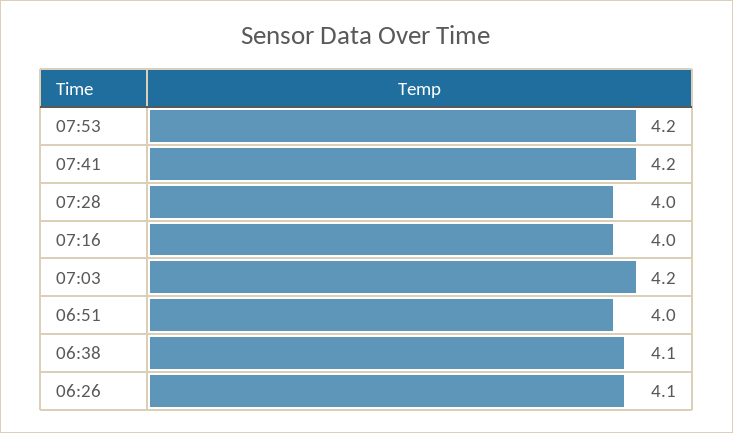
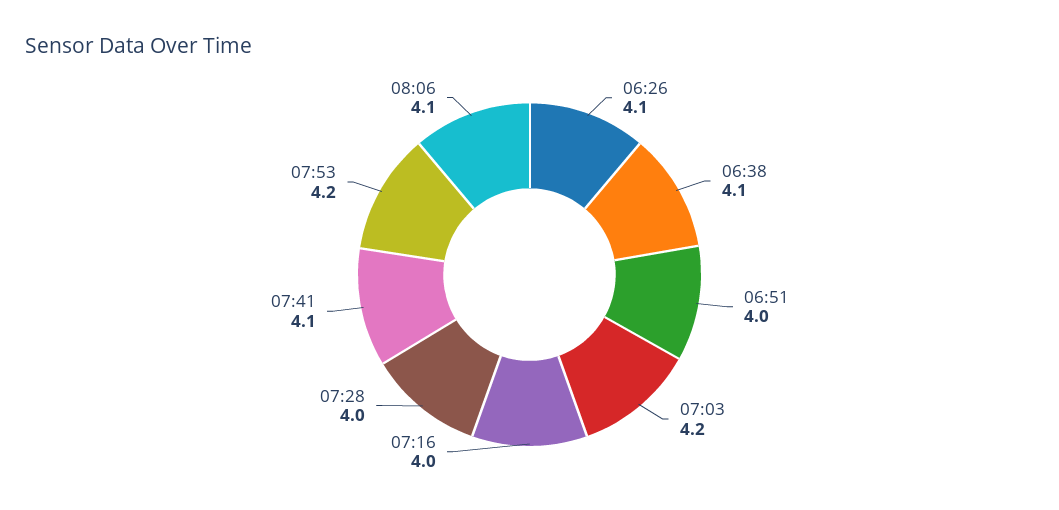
07:41: 4.2 -> 4.1
08:06: none -> 4.1

